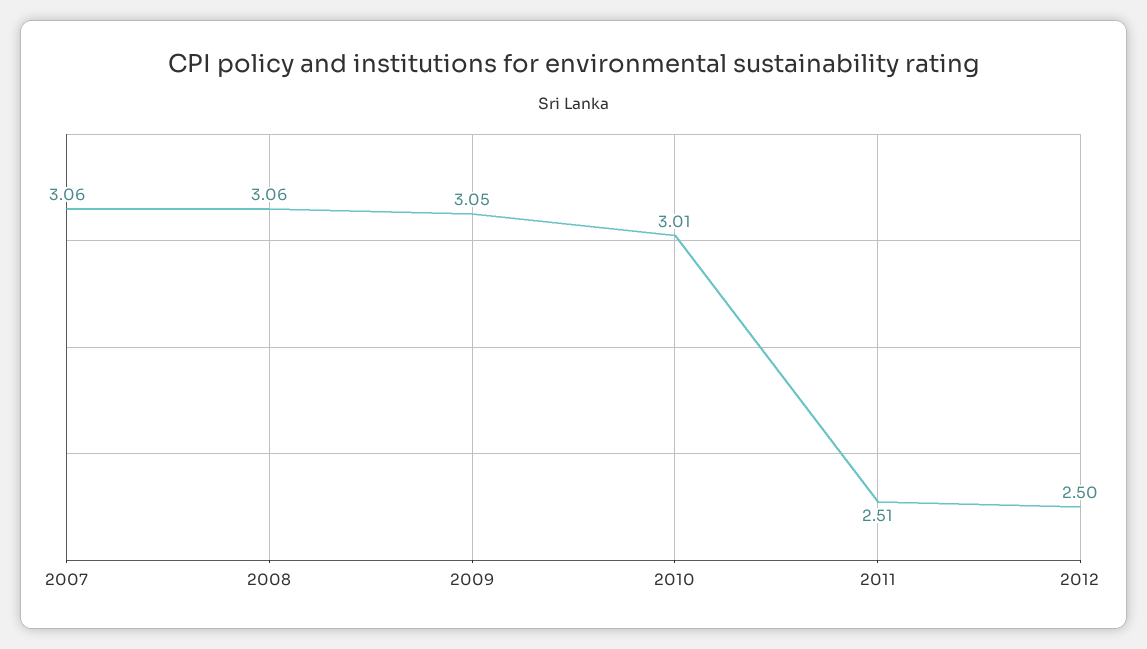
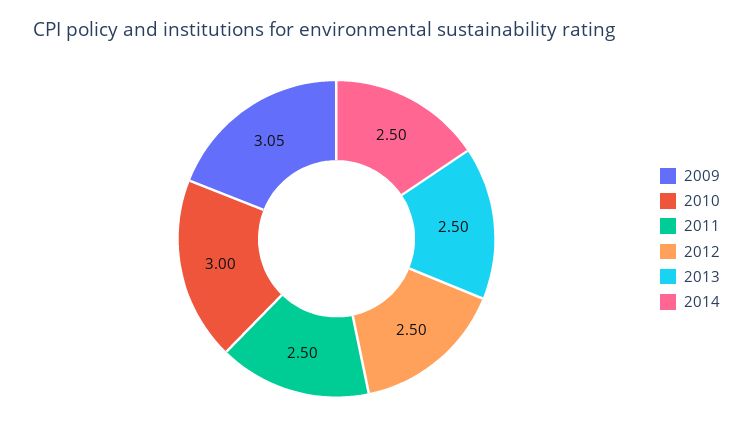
2007: 3.06 -> none
2008: 3.06 -> none
2010: 3.01 -> 3
2011: 2.51 -> 2.5
2013: none -> 2.5
2014: none -> 2.5

